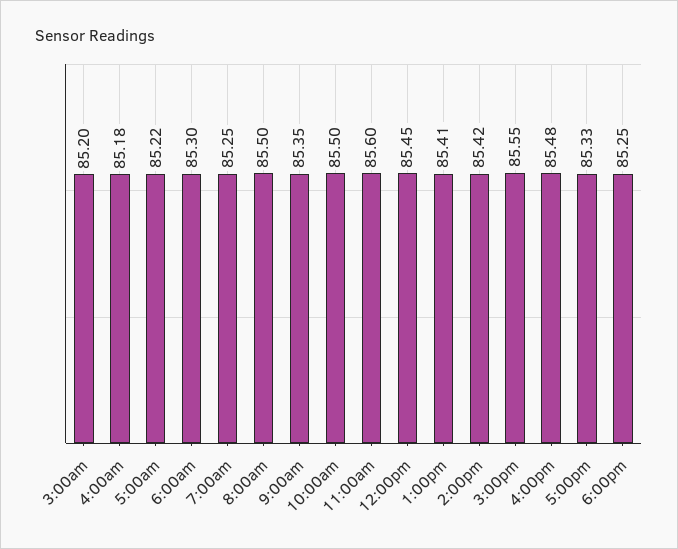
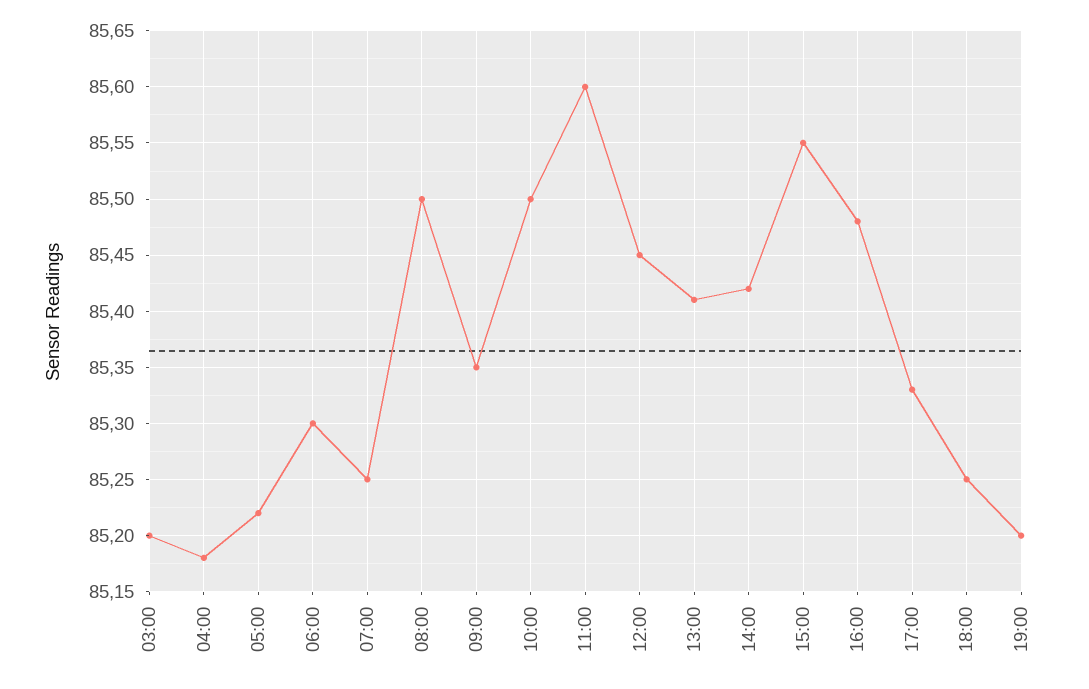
19:00: none -> 85.2

